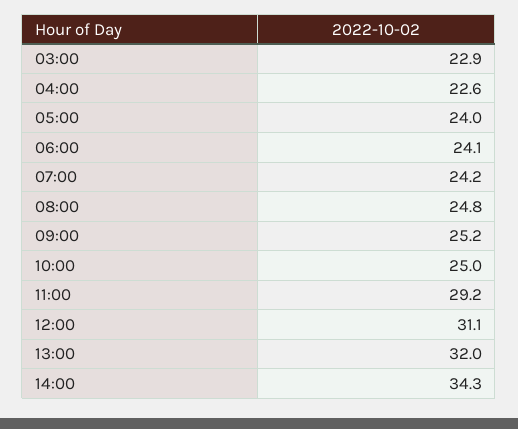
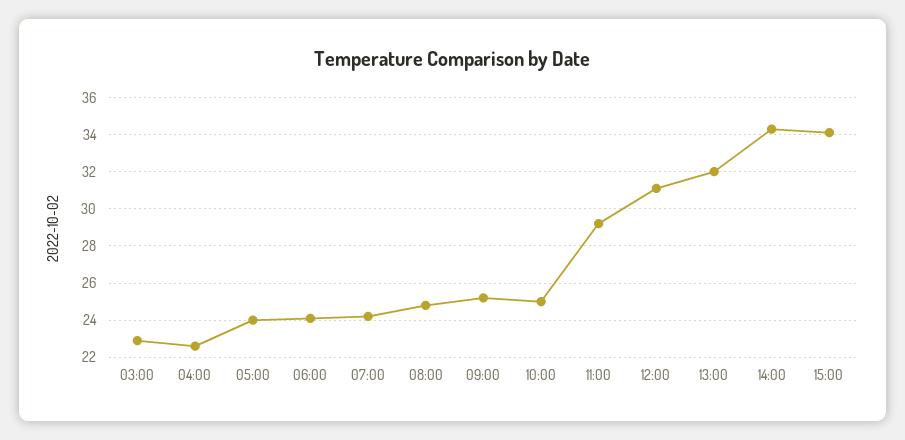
15:00: none -> 34

